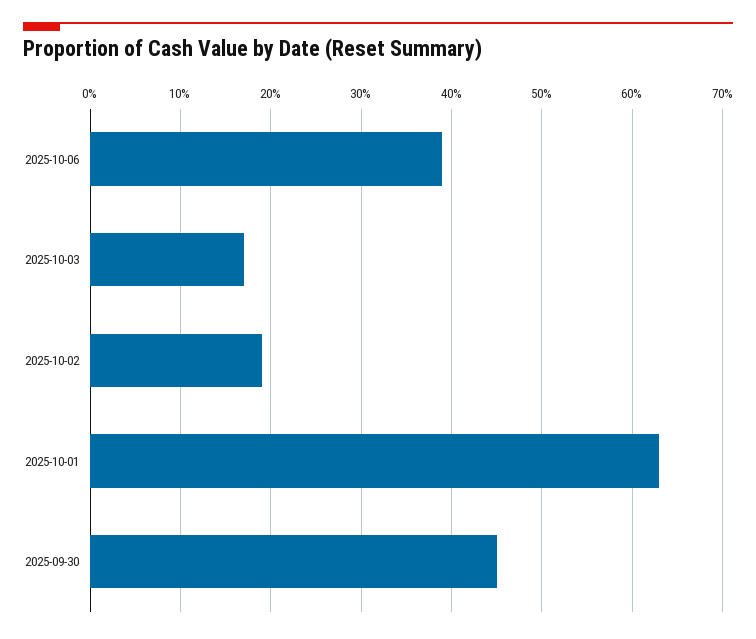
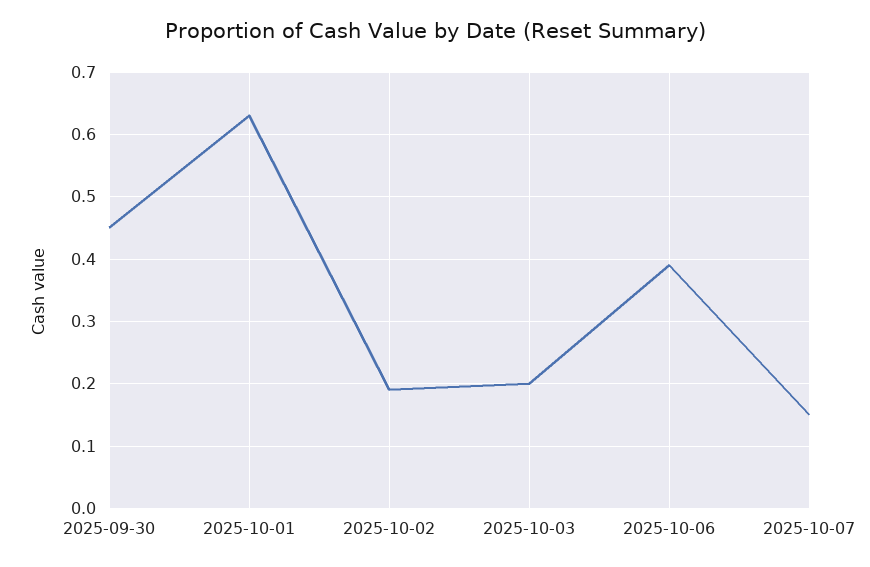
2025-10-03: 0.17 -> 0.2
2025-10-07: none -> 0.15

